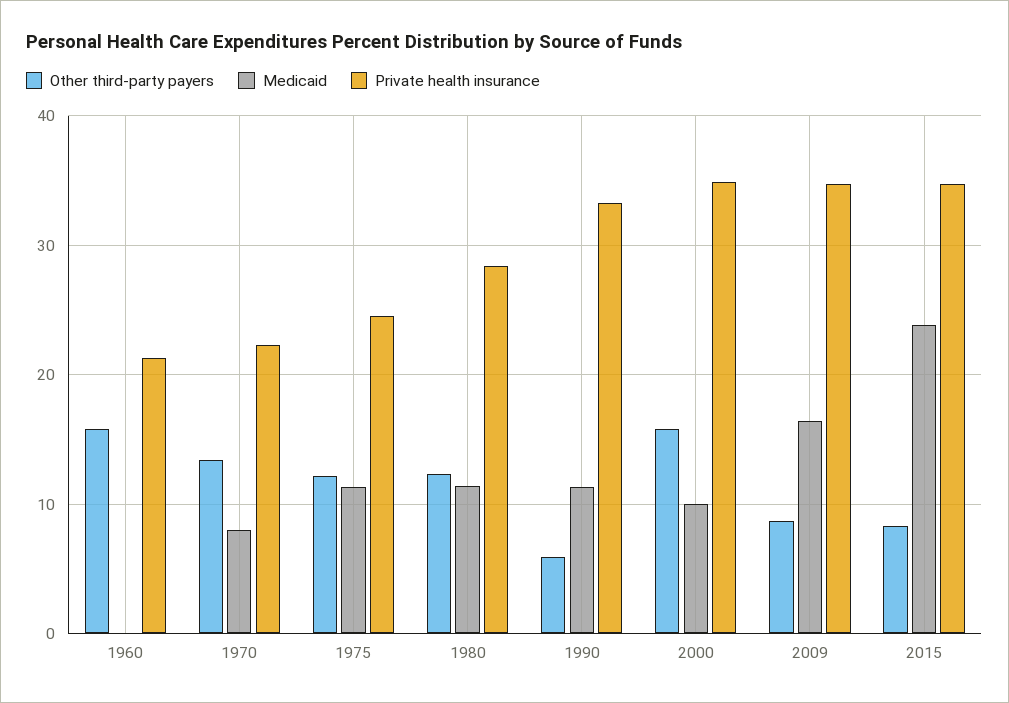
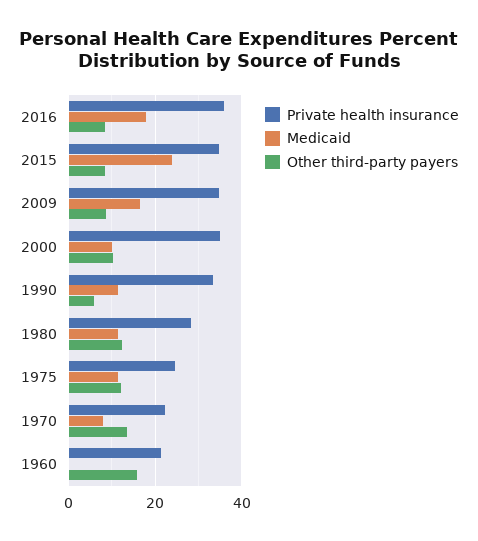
Other third-party payers, 2000: 16 -> 10
Private health insurance, 2016: none -> 36
Medicaid, 2016: none -> 18
Other third-party payers, 2016: none -> 8

